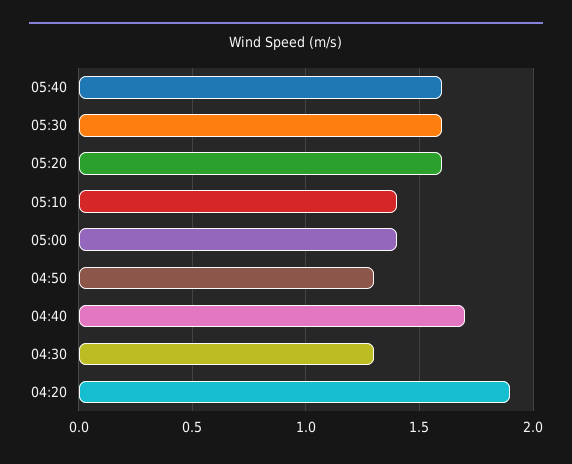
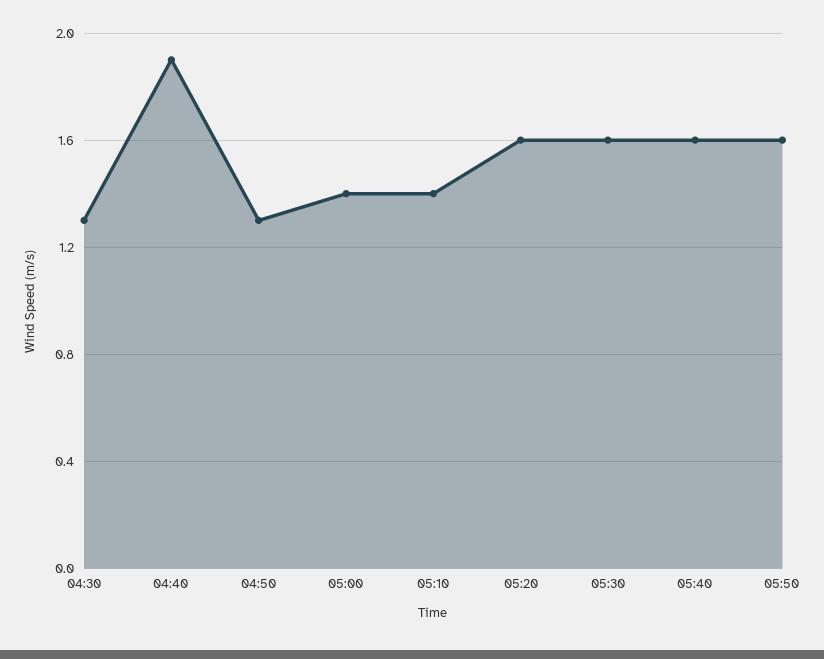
04:40: 1.7 -> 1.9
04:20: 1.9 -> none
05:50: none -> 1.6

